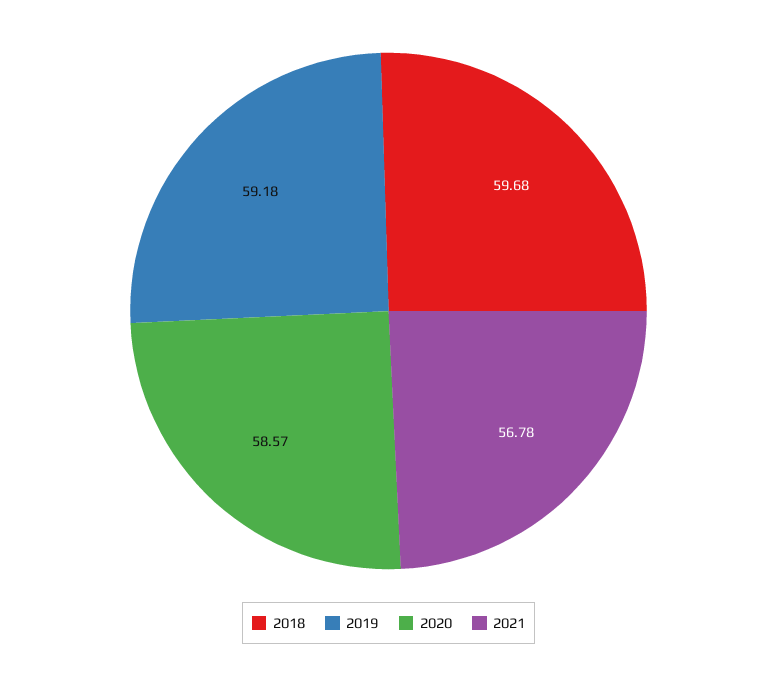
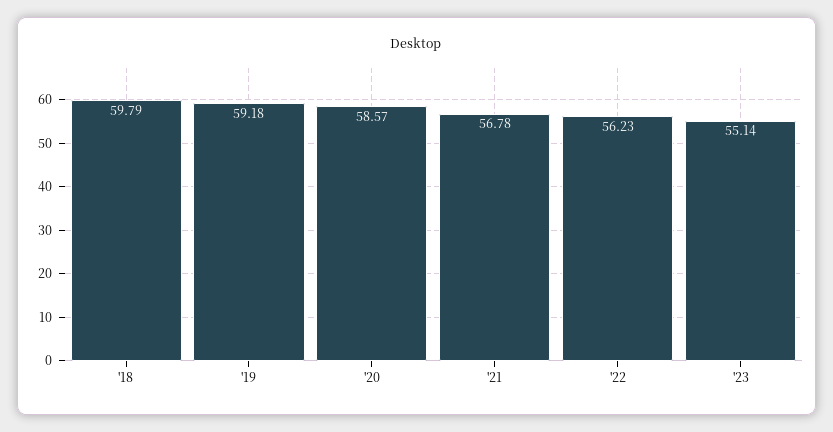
2018: 59.68 -> 59.79
'22: none -> 56.23
'23: none -> 55.14

